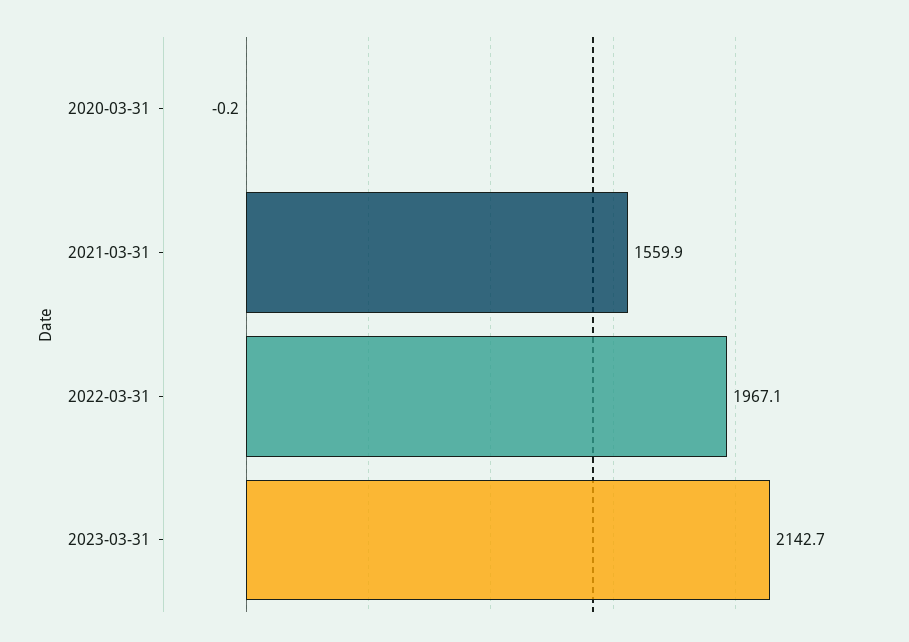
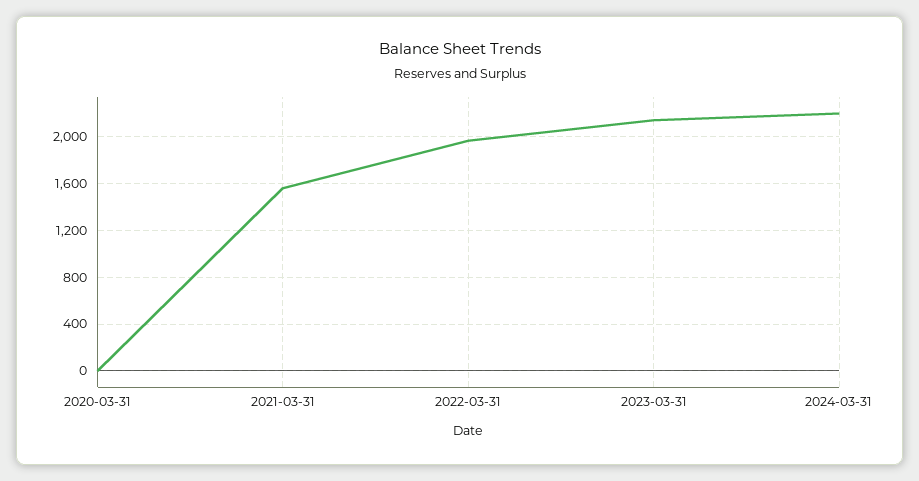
2024-03-31: none -> 2200

